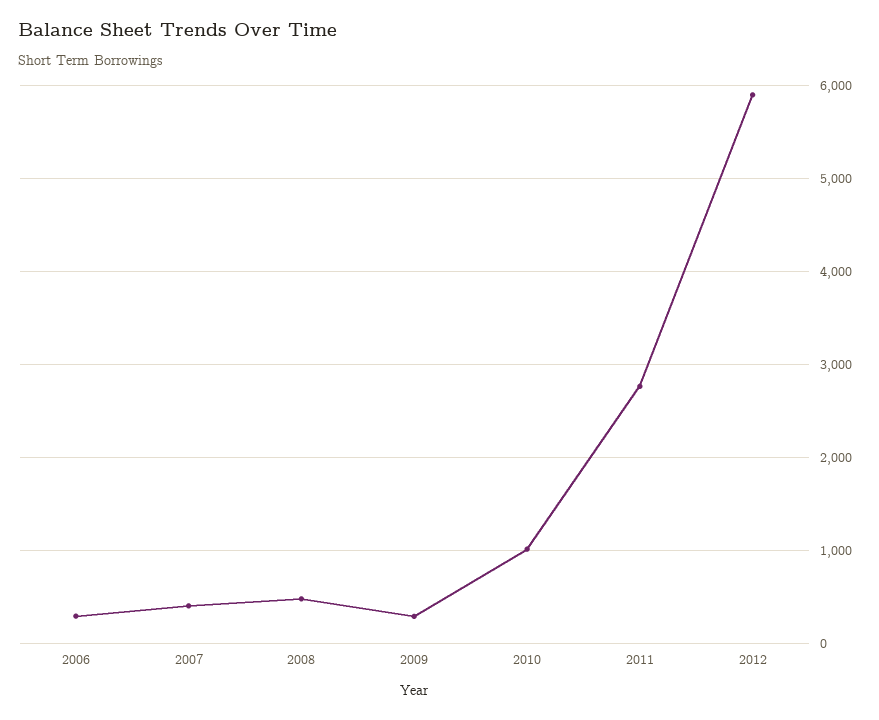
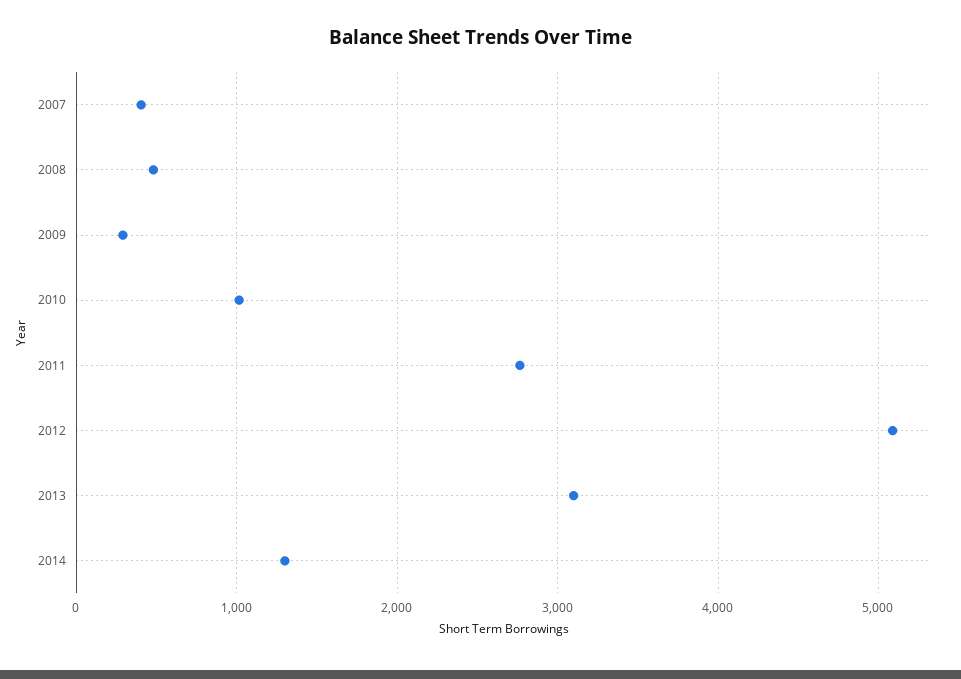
2006: 300 -> none
2012: 5900 -> 5100
2013: none -> 3100
2014: none -> 1300

